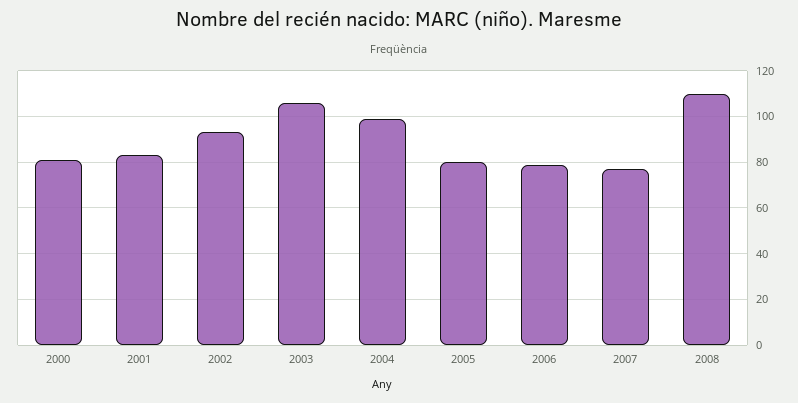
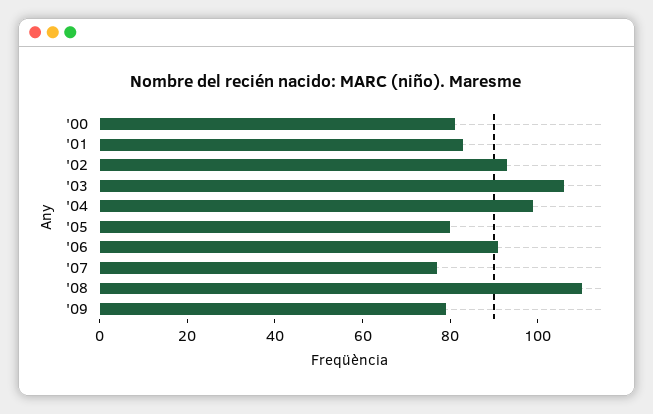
2006: 80 -> 90
'09: none -> 80

